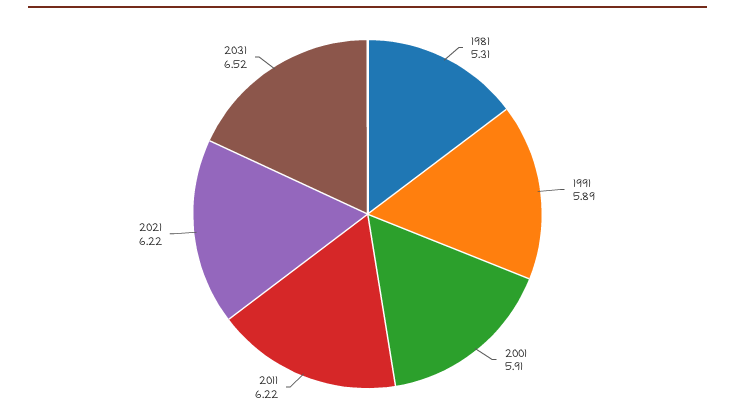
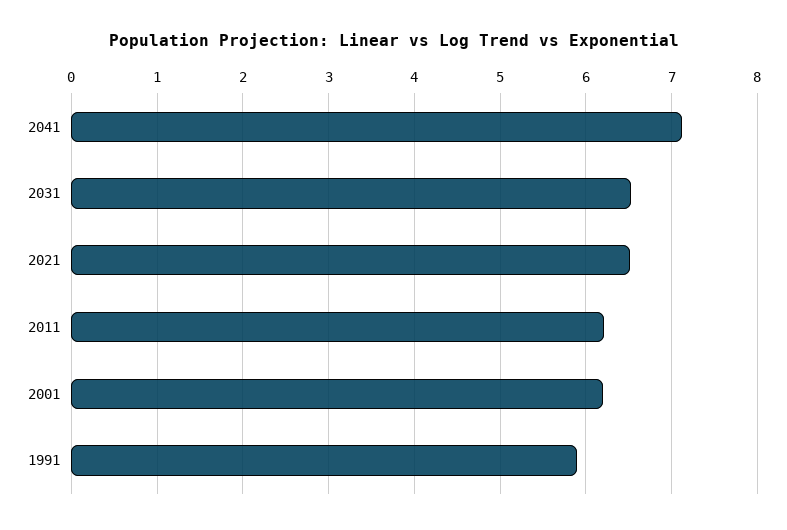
1981: 5.31 -> none
2001: 5.91 -> 6.2
2021: 6.22 -> 6.5
2041: none -> 7.1

